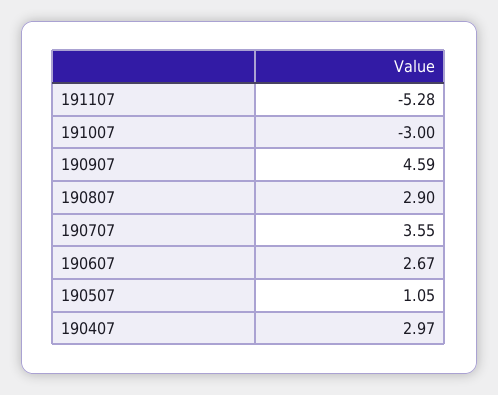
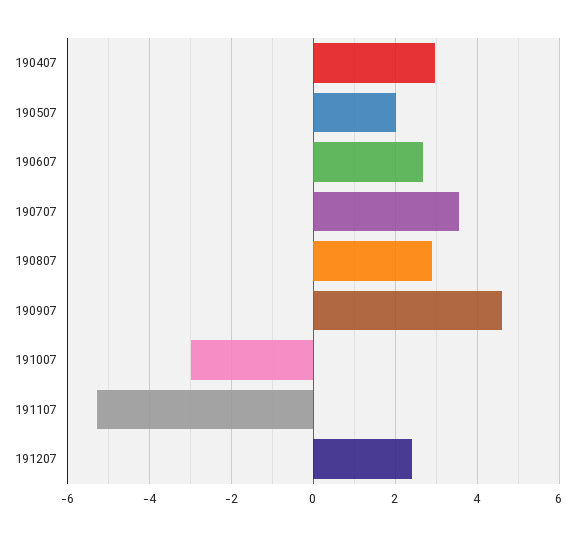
190507: 1.05 -> 2
191207: none -> 2.4

